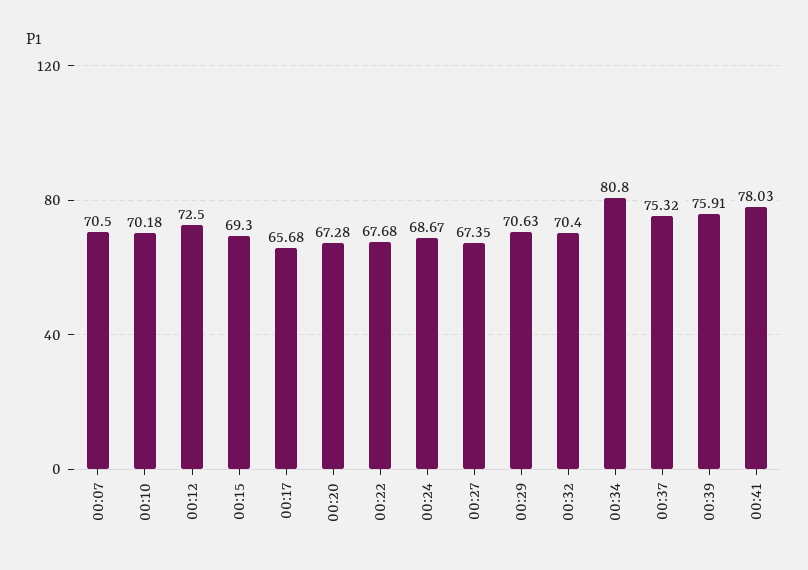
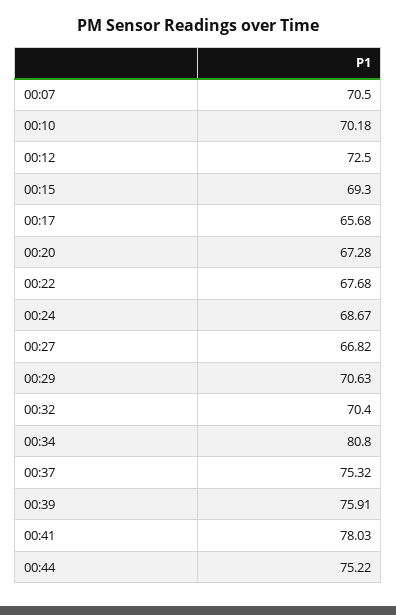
00:27: 67.35 -> 66.82
00:44: none -> 75.22

